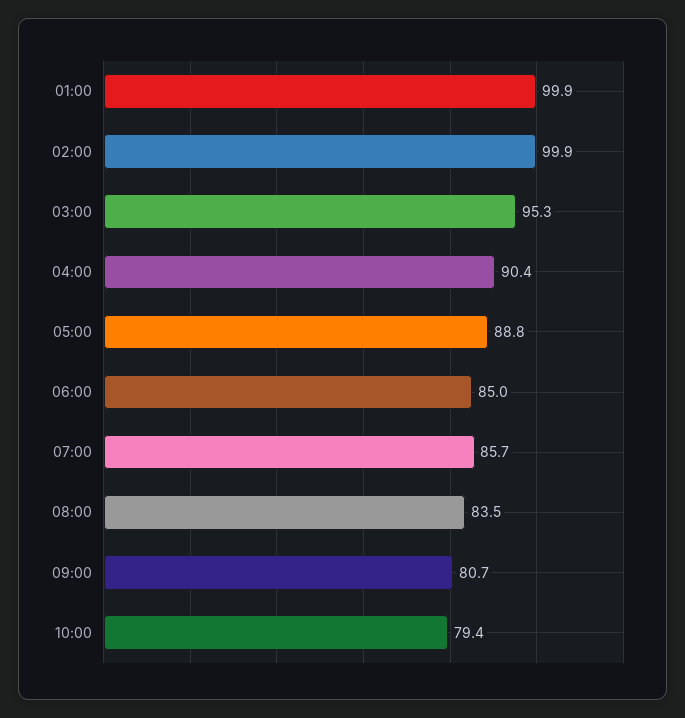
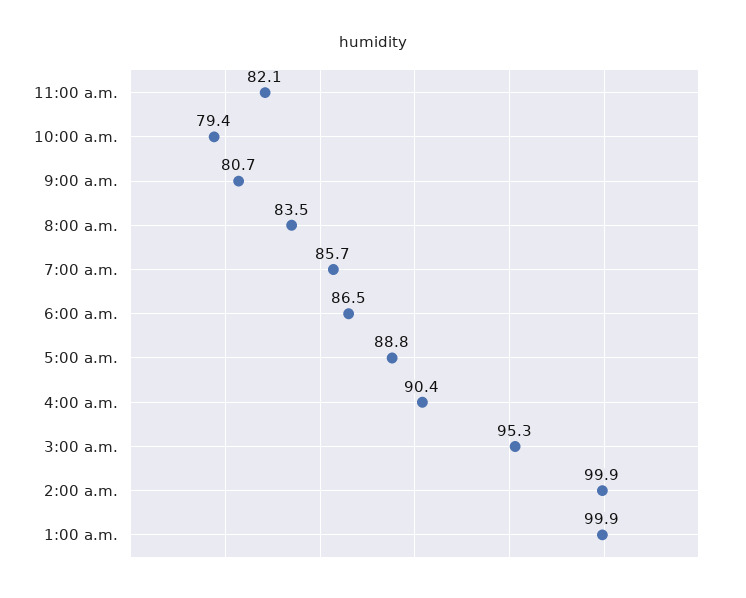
06:00: 85 -> 86.5
11:00 a.m.: none -> 82.1

